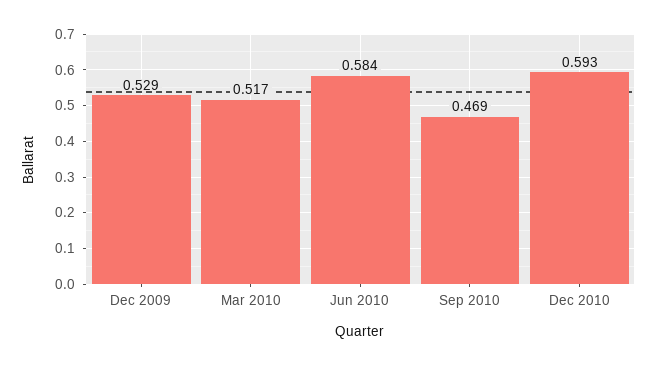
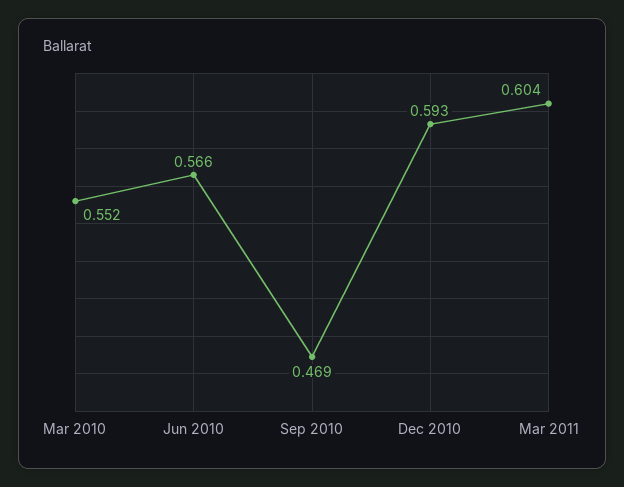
Dec 2009: 0.529 -> none
Mar 2010: 0.517 -> 0.552
Jun 2010: 0.584 -> 0.566
Mar 2011: none -> 0.604

